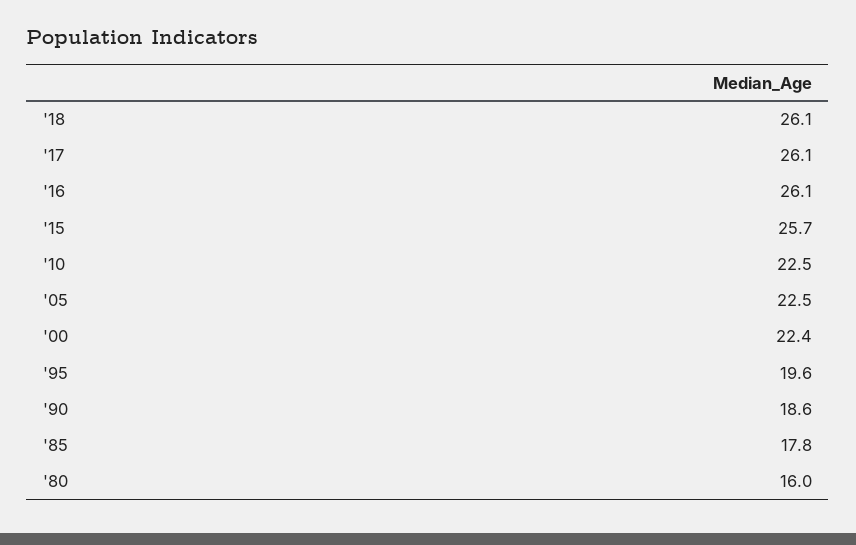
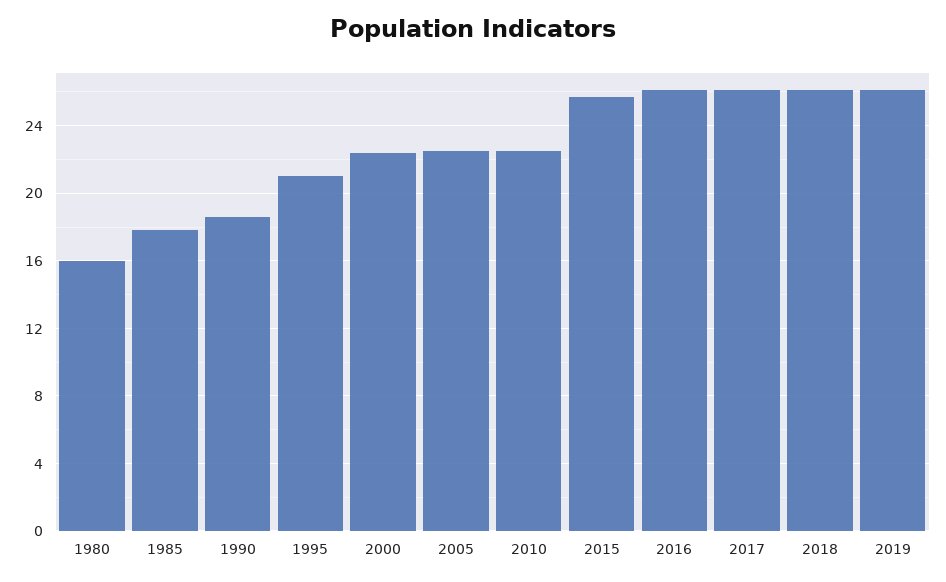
'95: 19.6 -> 21
2019: none -> 26

